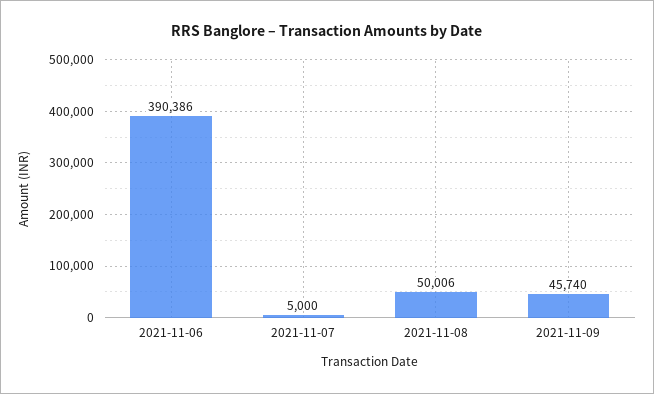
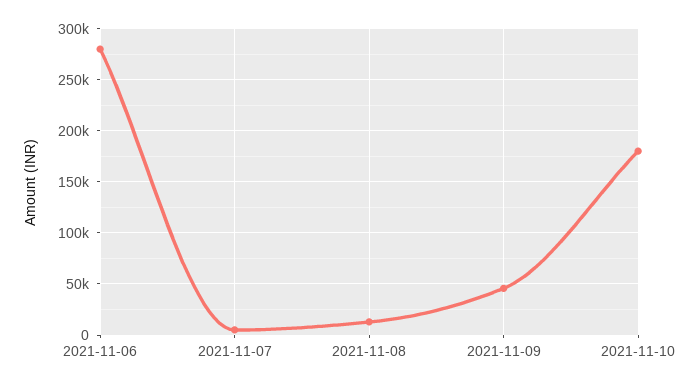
2021-11-06: 390386 -> 280000
2021-11-08: 50006 -> 10000
2021-11-10: none -> 180000

